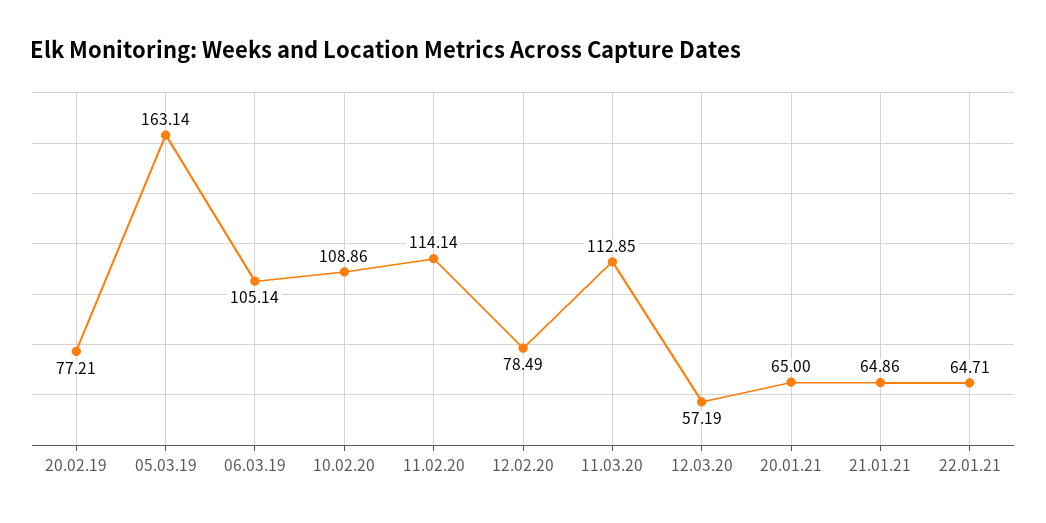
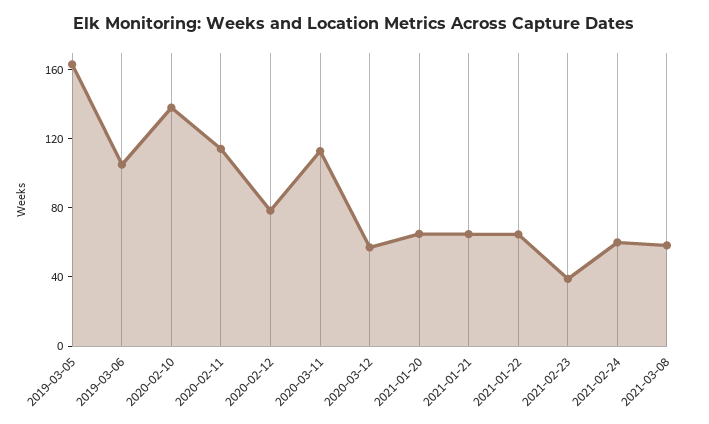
20.02.19: 77.21 -> none
10.02.20: 108.86 -> 140
2021-02-23: none -> 40
2021-02-24: none -> 60
2021-03-08: none -> 60

